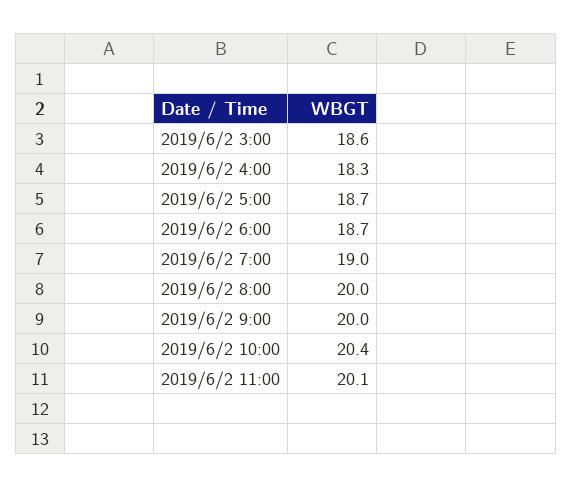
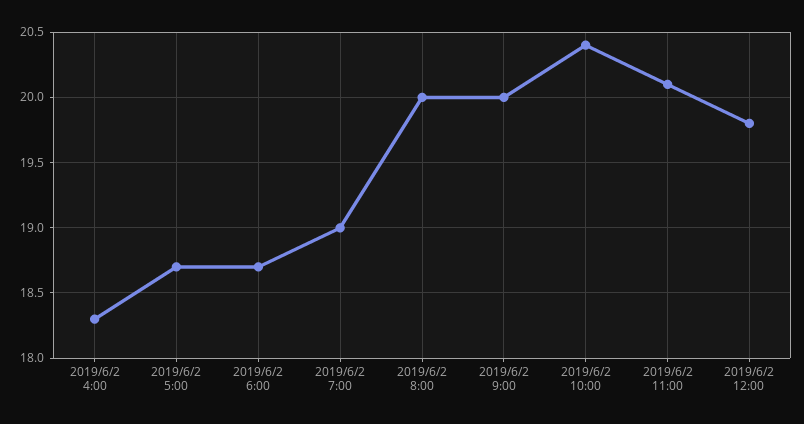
2019/6/2 3:00: 18.6 -> none
2019/6/2 12:00: none -> 19.8

